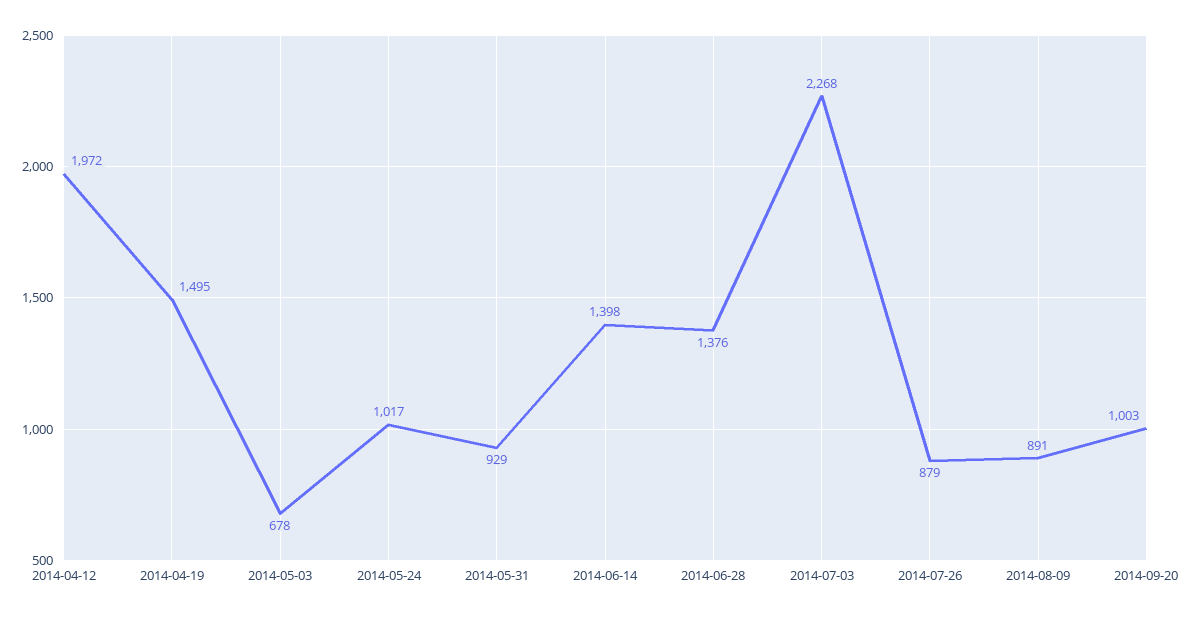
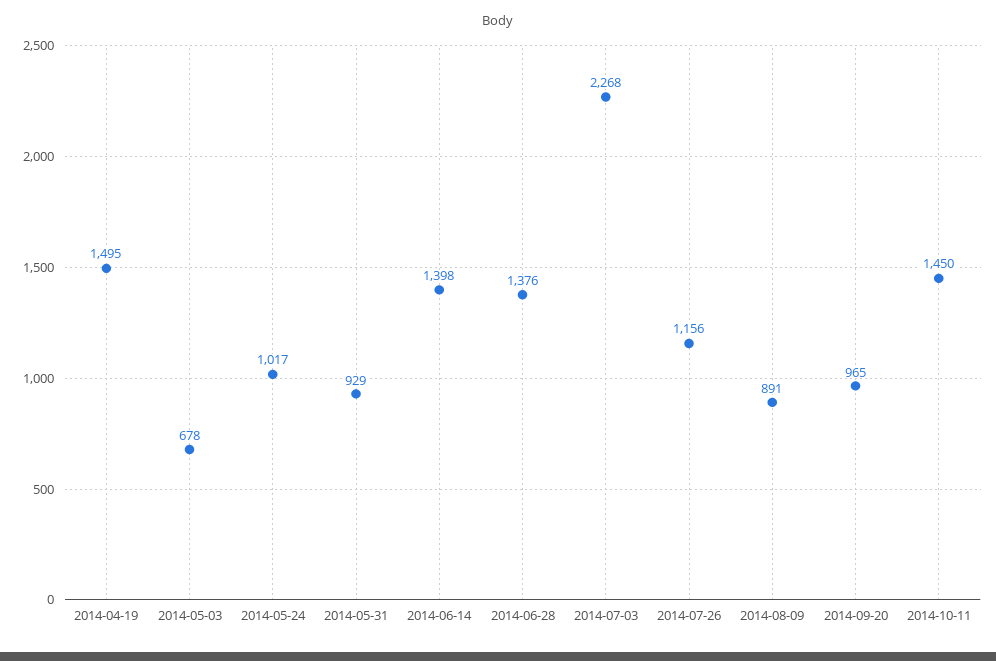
2014-04-12: 1972 -> none
2014-07-26: 879 -> 1156
2014-09-20: 1003 -> 965
2014-10-11: none -> 1450

